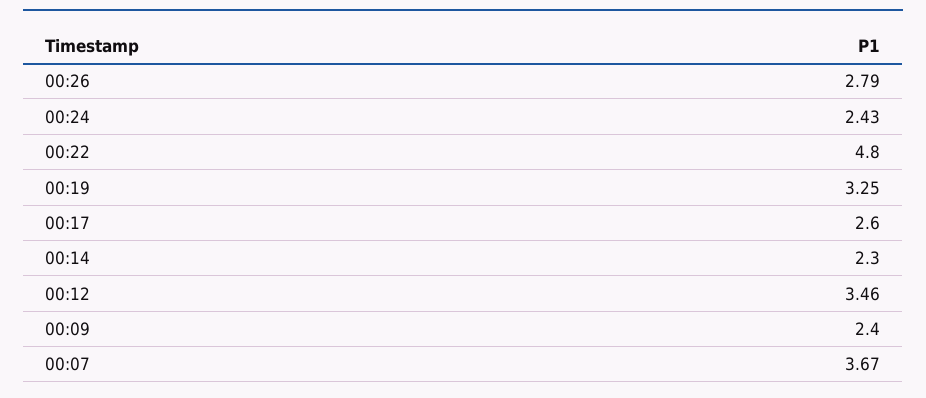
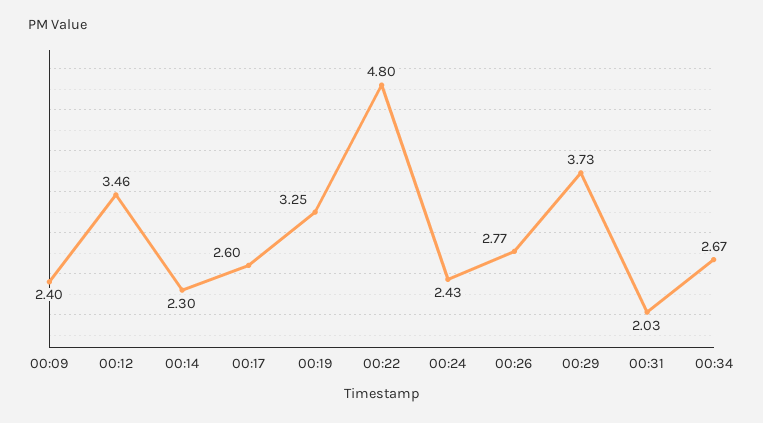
00:26: 2.79 -> 2.77
00:07: 3.67 -> none
00:29: none -> 3.73
00:31: none -> 2.03
00:34: none -> 2.67

